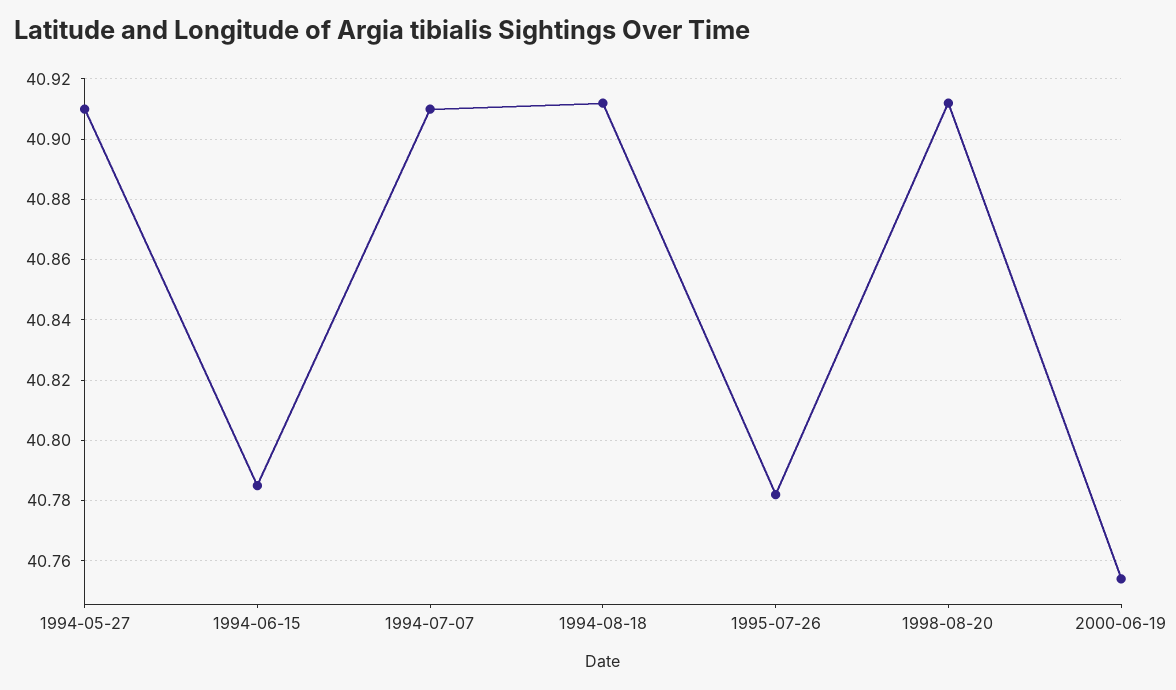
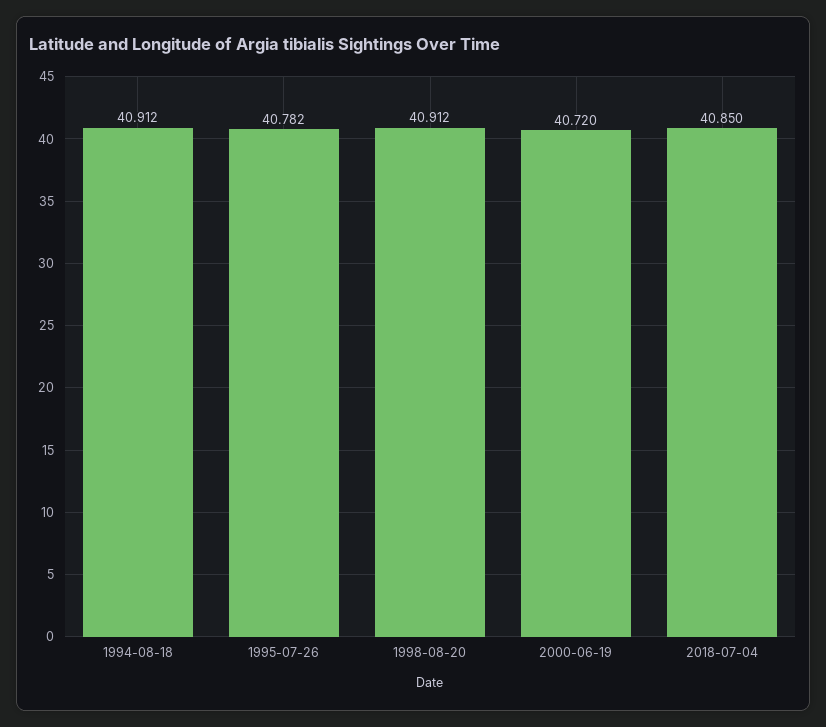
1994-05-27: 40.91 -> none
1994-06-15: 40.785 -> none
1994-07-07: 40.91 -> none
2000-06-19: 40.755 -> 40.72
2018-07-04: none -> 40.85

